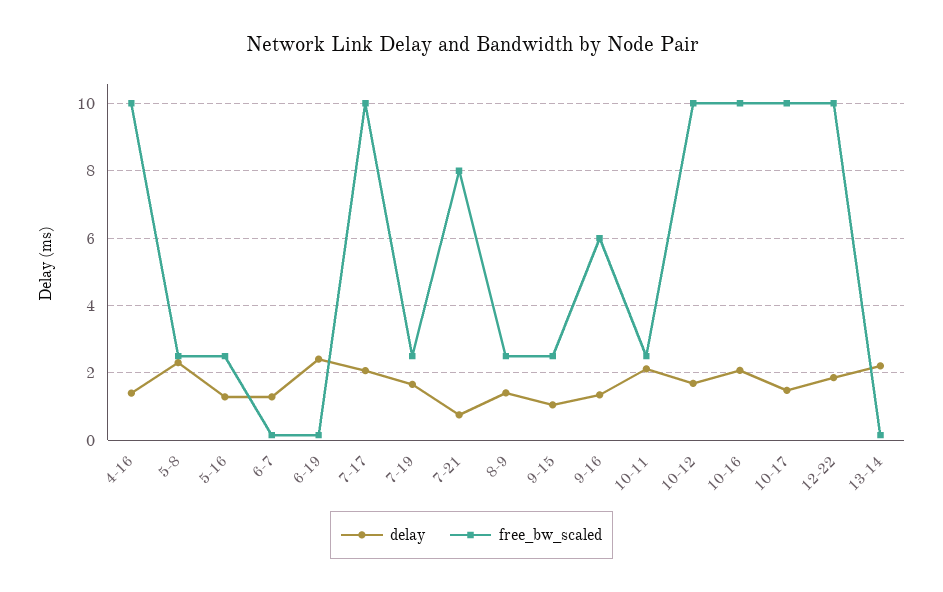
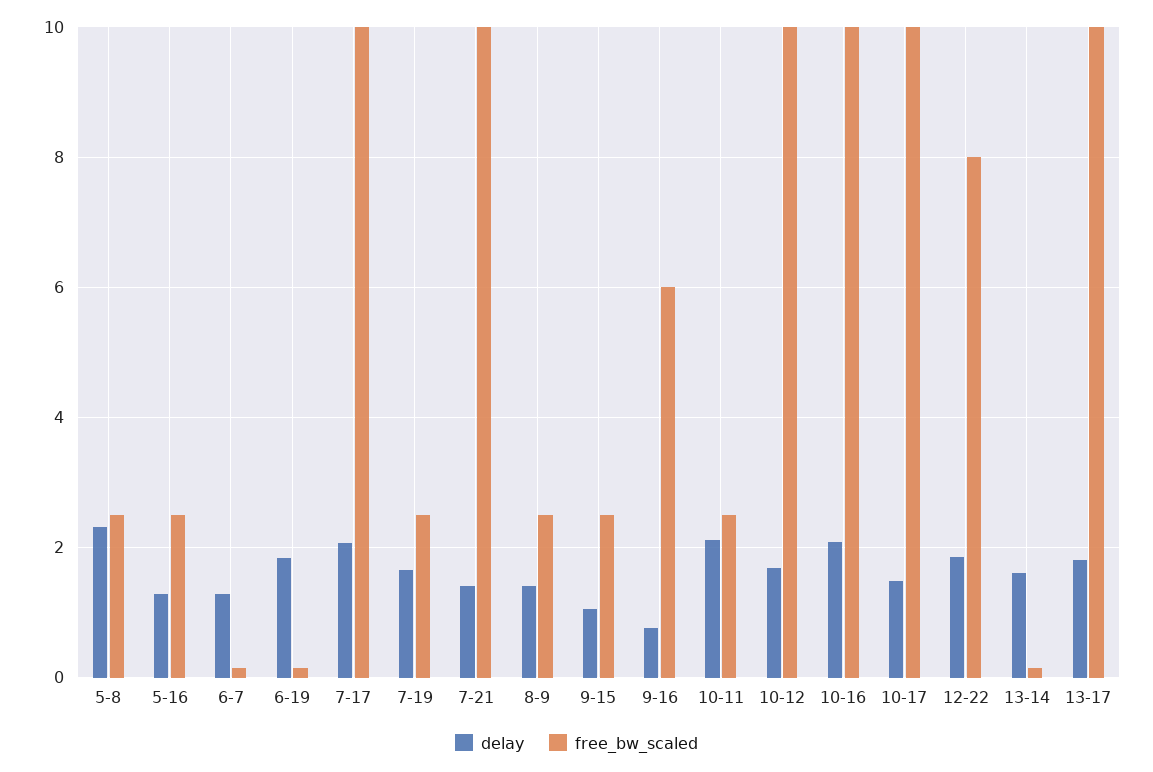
delay, 4-16: 1.4 -> none
free_bw_scaled, 4-16: 10 -> none
delay, 6-19: 2.4 -> 1.8
delay, 7-21: 0.8 -> 1.4
free_bw_scaled, 7-21: 8 -> 10
delay, 9-16: 1.4 -> 0.8
free_bw_scaled, 12-22: 10 -> 8
delay, 13-14: 2.2 -> 1.6
delay, 13-17: none -> 1.8
free_bw_scaled, 13-17: none -> 10

